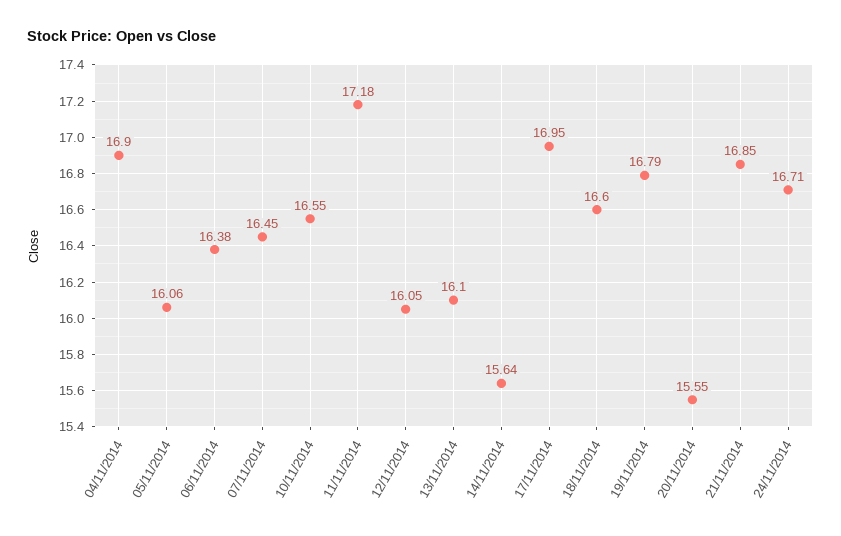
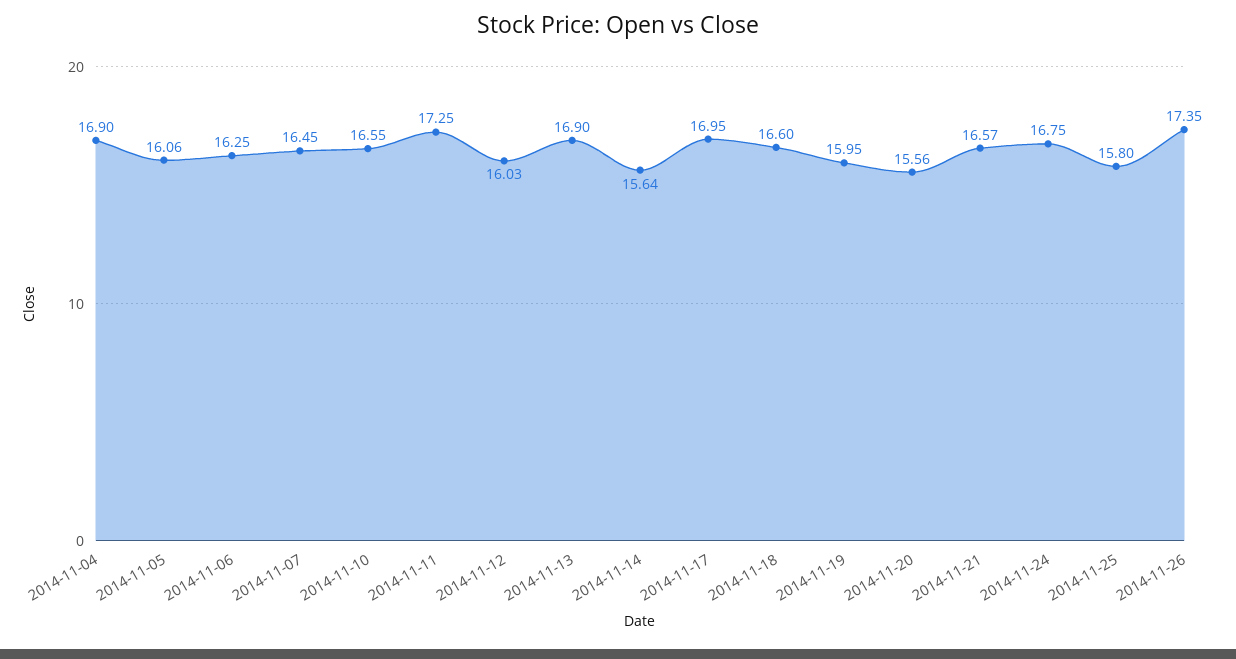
06/11/2014: 16.38 -> 16.25
11/11/2014: 17.18 -> 17.25
12/11/2014: 16.05 -> 16.03
13/11/2014: 16.1 -> 16.9
19/11/2014: 16.79 -> 15.95
20/11/2014: 15.55 -> 15.56
21/11/2014: 16.85 -> 16.57
24/11/2014: 16.71 -> 16.75
2014-11-25: none -> 15.8
2014-11-26: none -> 17.35

